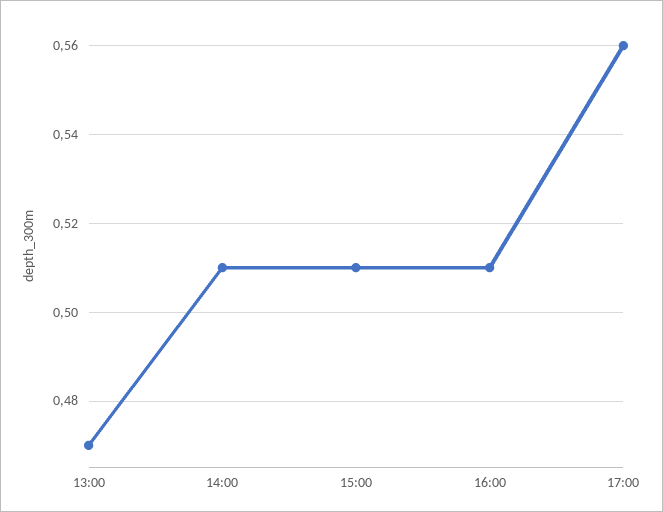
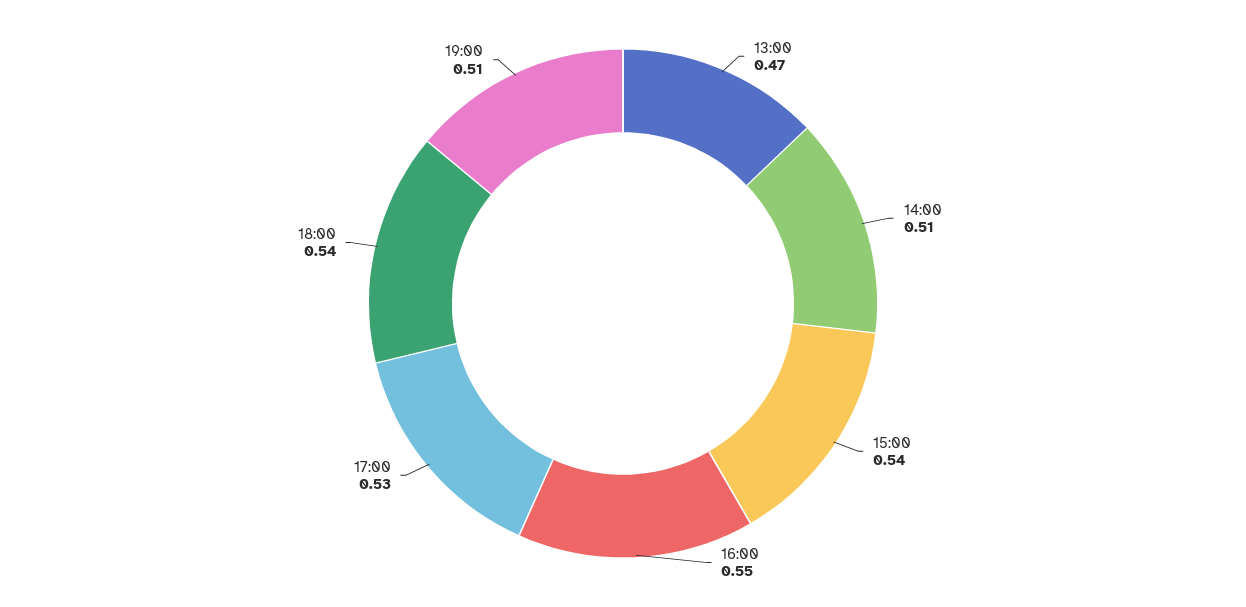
15:00: 0.51 -> 0.54
16:00: 0.51 -> 0.55
17:00: 0.56 -> 0.53
18:00: none -> 0.54
19:00: none -> 0.51

